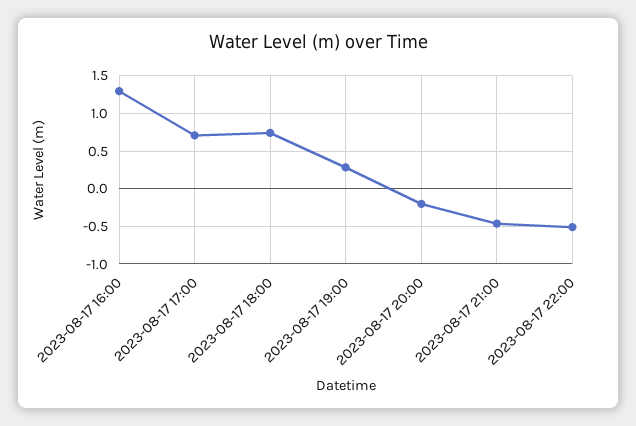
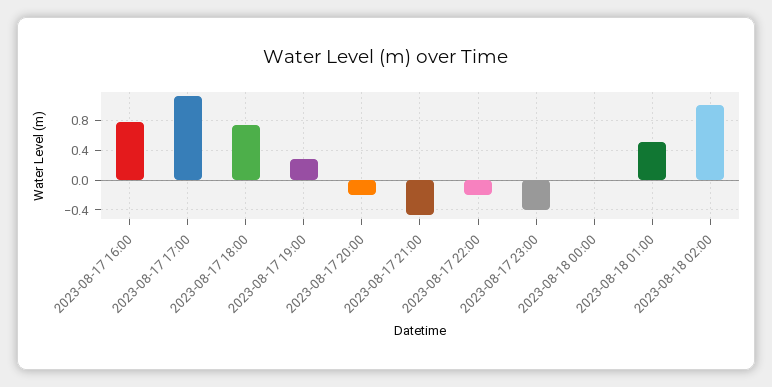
2023-08-17 16:00: 1.3 -> 0.8
2023-08-17 17:00: 0.7 -> 1.1
2023-08-17 22:00: -0.5 -> -0.2
2023-08-17 23:00: none -> -0.4
2023-08-18 00:00: none -> 0
2023-08-18 01:00: none -> 0.5
2023-08-18 02:00: none -> 1

